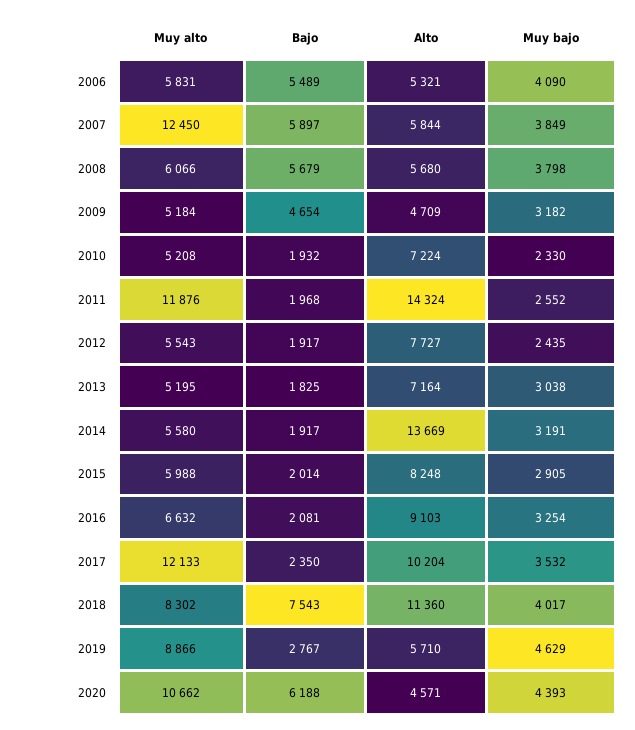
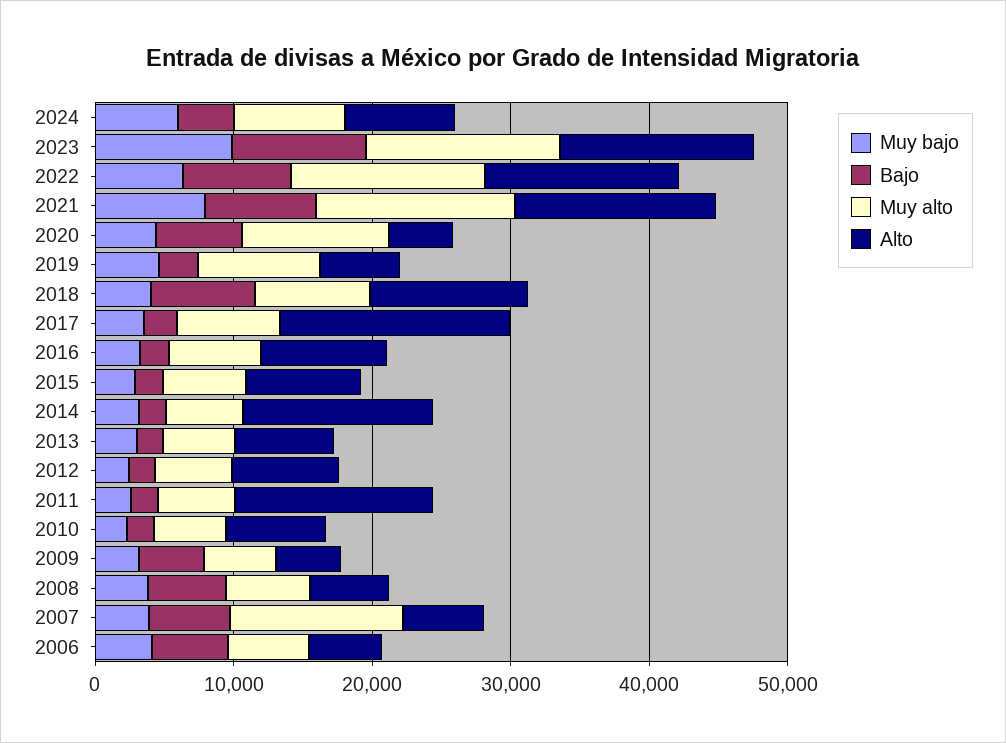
Muy alto, 2011: 11876 -> 6000
Muy alto, 2017: 12133 -> 8000
Alto, 2017: 10204 -> 16000
Muy bajo, 2024: none -> 6000
Bajo, 2024: none -> 4000
Muy alto, 2024: none -> 8000
Alto, 2024: none -> 8000
Muy bajo, 2023: none -> 10000
Bajo, 2023: none -> 10000
Muy alto, 2023: none -> 14000
Alto, 2023: none -> 14000
Muy bajo, 2022: none -> 6000
Bajo, 2022: none -> 8000
Muy alto, 2022: none -> 14000
Alto, 2022: none -> 14000
Muy bajo, 2021: none -> 8000
Bajo, 2021: none -> 8000
Muy alto, 2021: none -> 14000
Alto, 2021: none -> 14000

